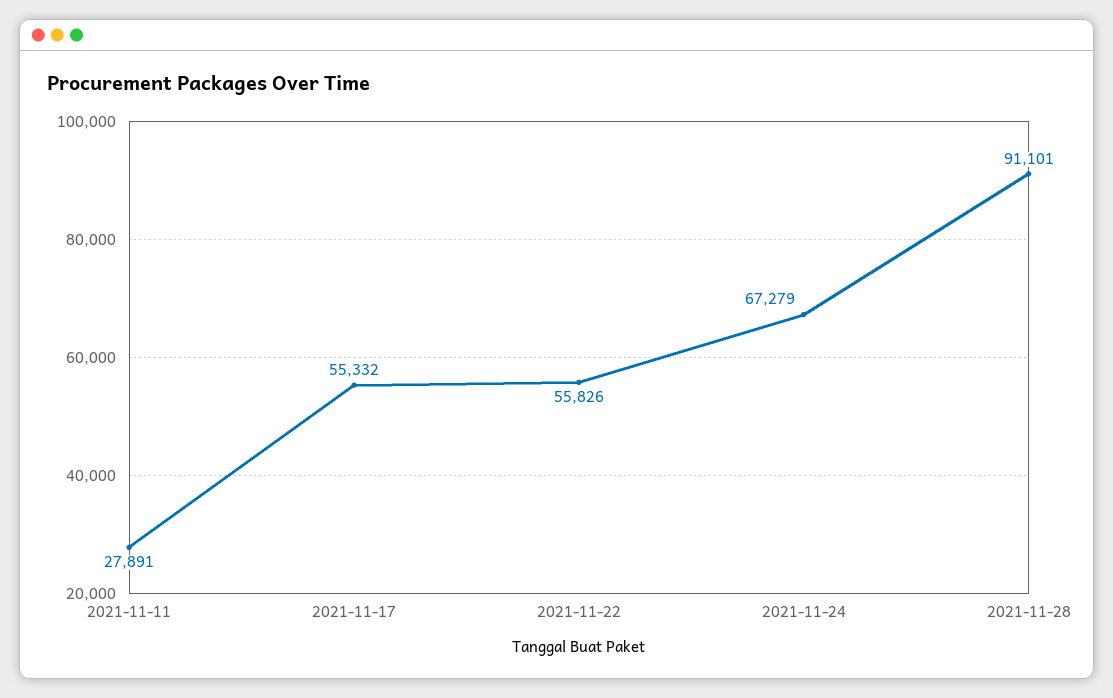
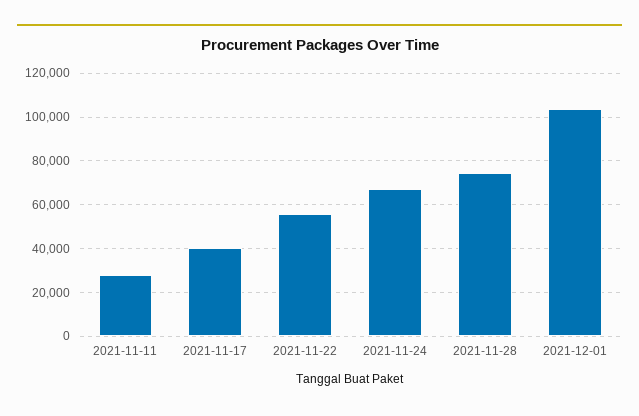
2021-11-17: 55332 -> 40000
2021-11-28: 91101 -> 75000
2021-12-01: none -> 105000

